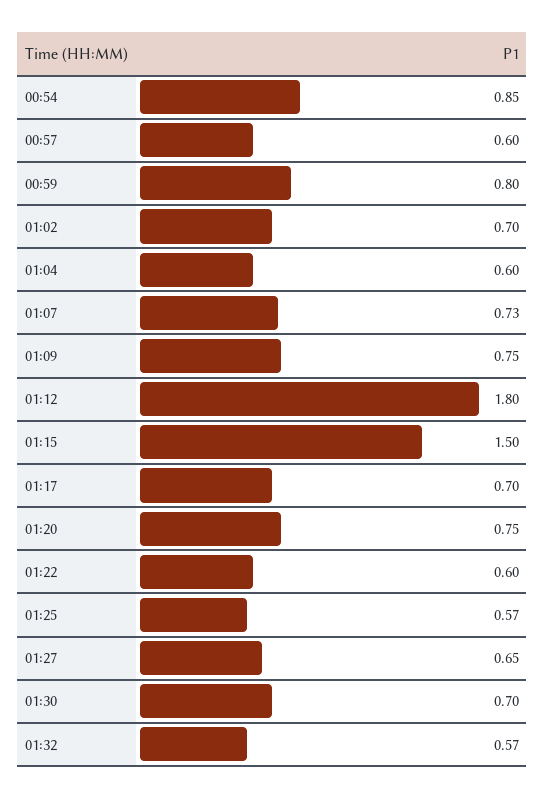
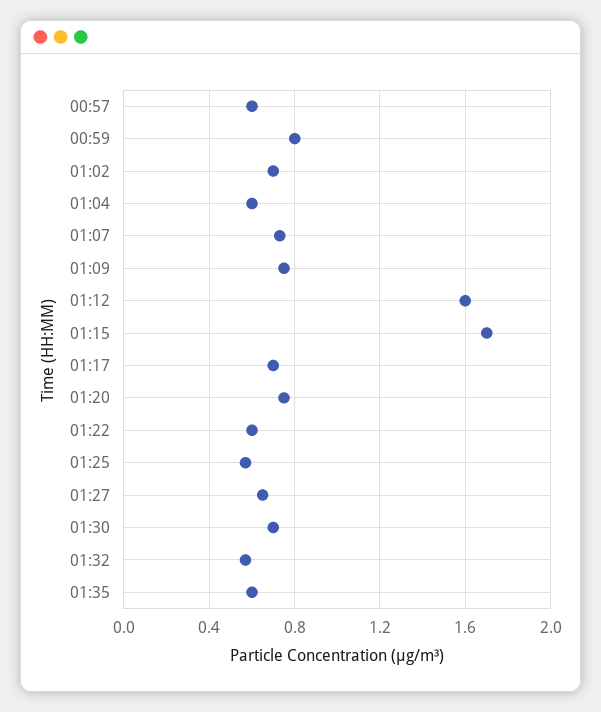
00:54: 0.85 -> none
01:12: 1.8 -> 1.6
01:15: 1.5 -> 1.7
01:35: none -> 0.6

